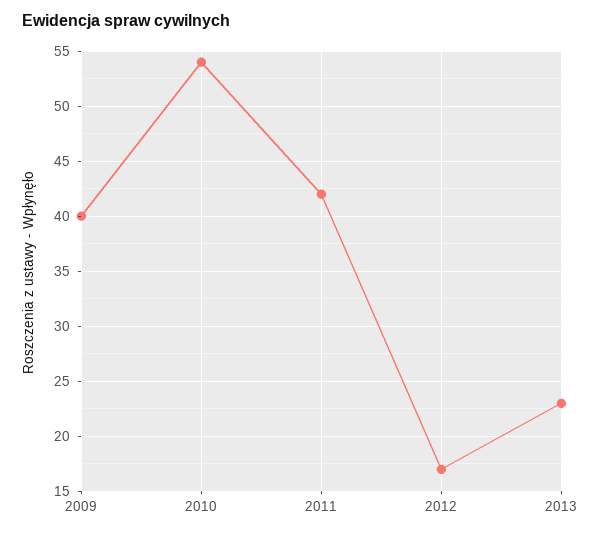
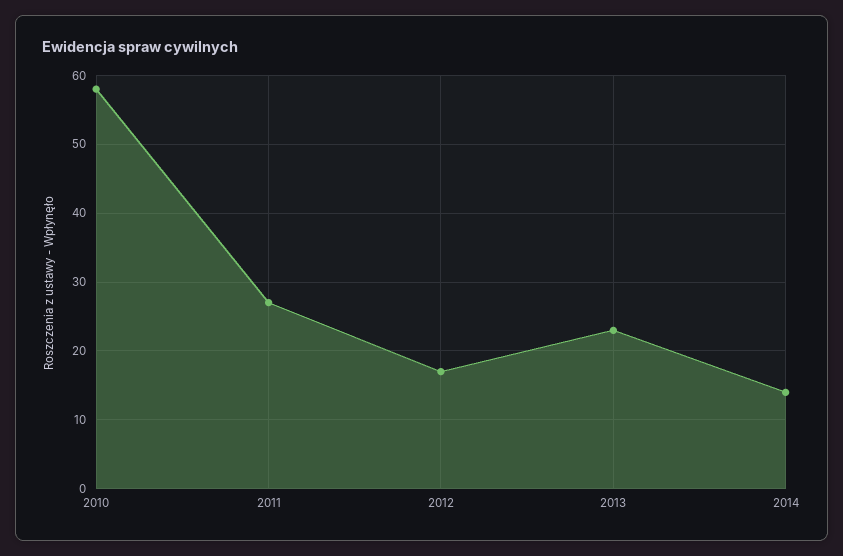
2009: 40 -> none
2010: 54 -> 58
2011: 42 -> 27
2014: none -> 14

